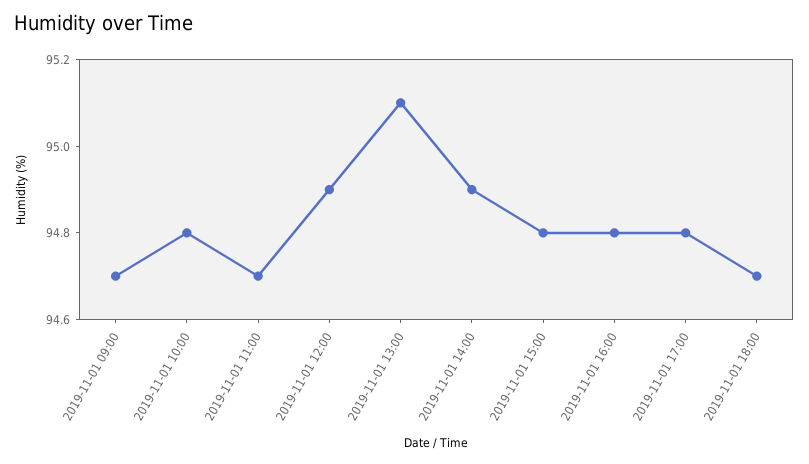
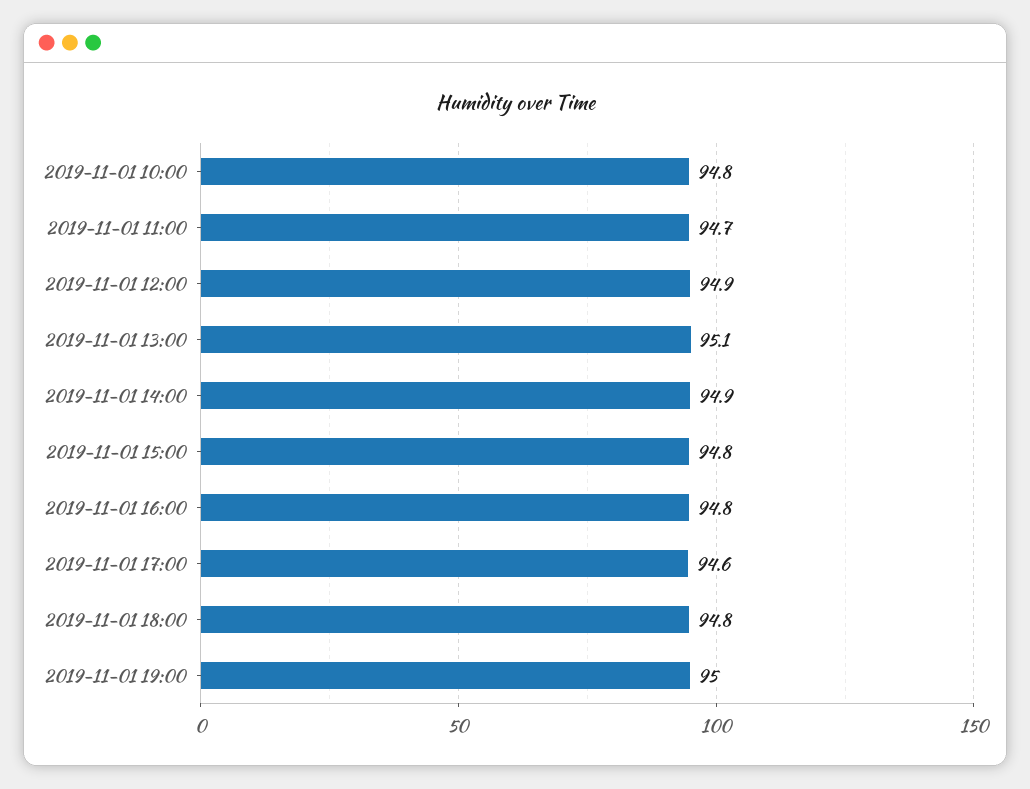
2019-11-01 09:00: 94.7 -> none
2019-11-01 17:00: 94.8 -> 94.6
2019-11-01 18:00: 94.7 -> 94.8
2019-11-01 19:00: none -> 95

